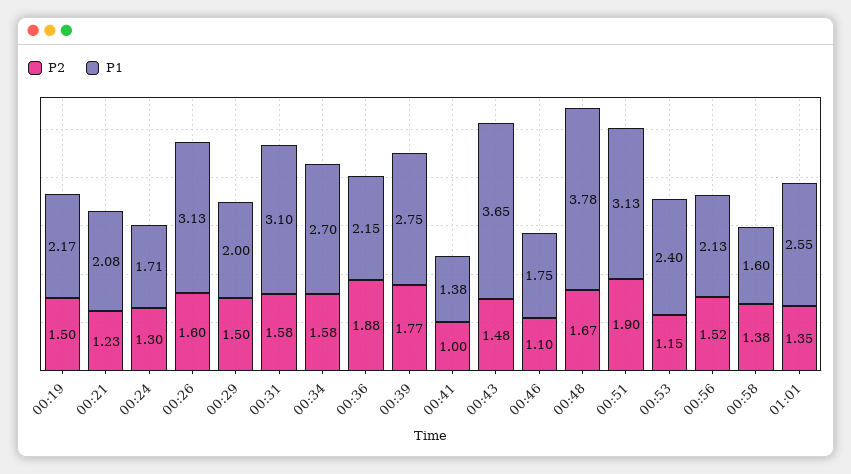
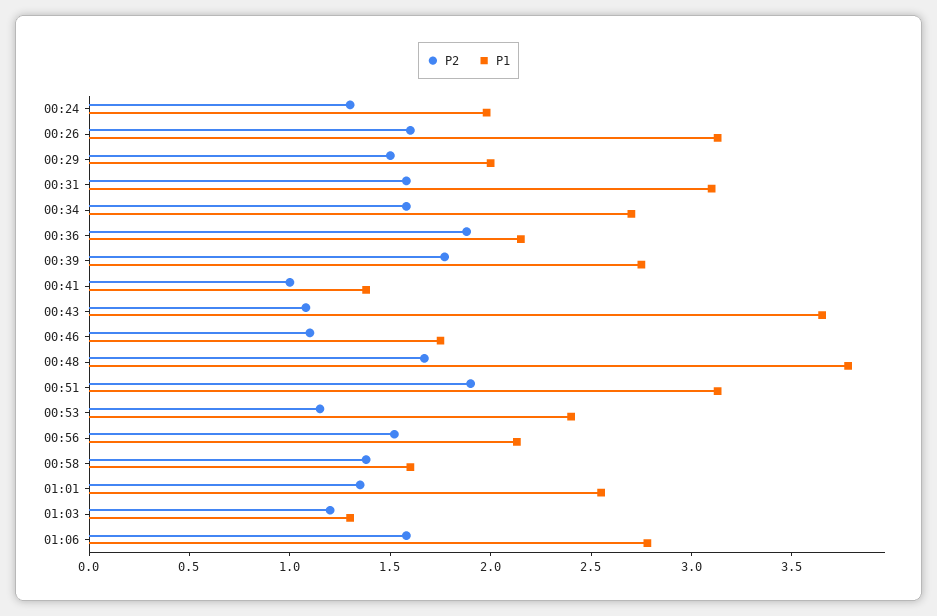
P2, 00:19: 1.5 -> none
P1, 00:19: 2.17 -> none
P2, 00:21: 1.23 -> none
P1, 00:21: 2.08 -> none
P1, 00:24: 1.71 -> 2
P2, 00:43: 1.48 -> 1.1
P2, 01:03: none -> 1.2
P1, 01:03: none -> 1.3
P2, 01:06: none -> 1.6
P1, 01:06: none -> 2.8

